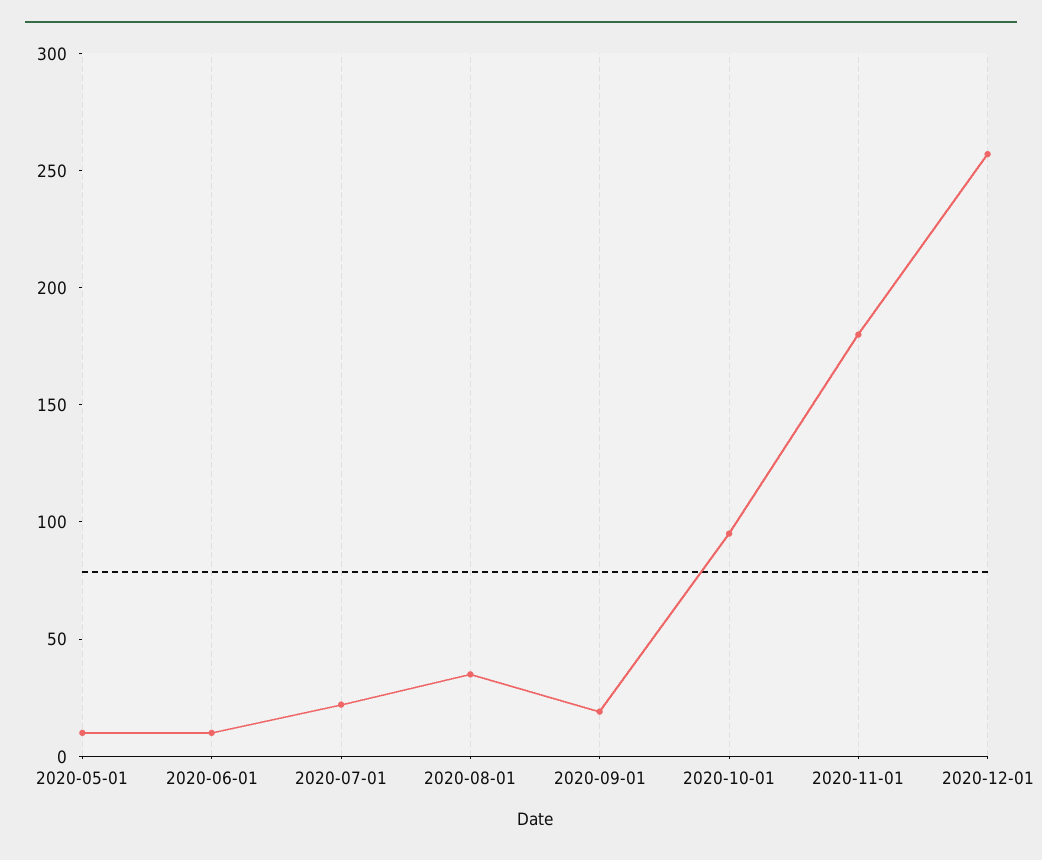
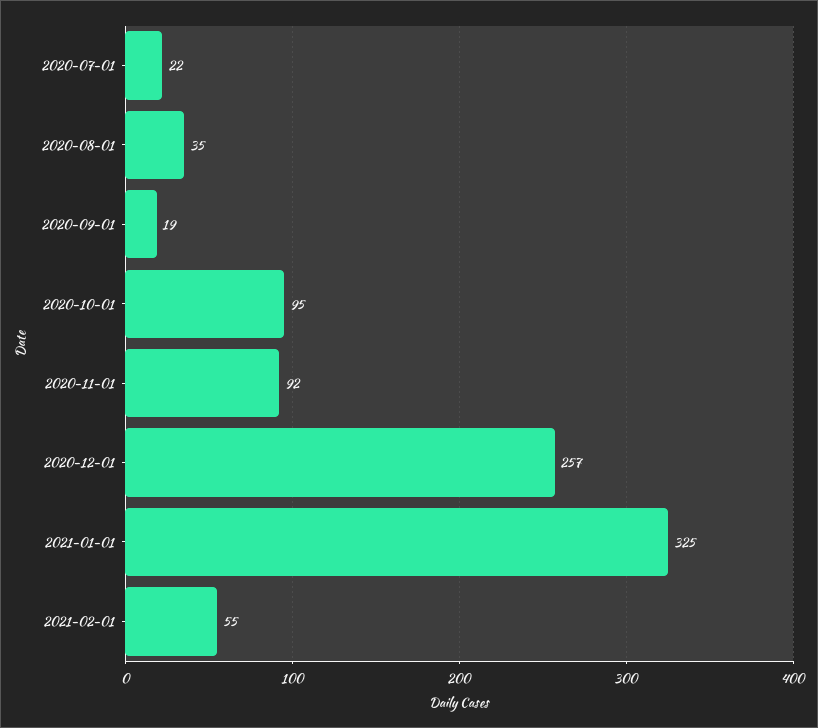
2020-05-01: 10 -> none
2020-06-01: 10 -> none
2020-11-01: 180 -> 92
2021-01-01: none -> 325
2021-02-01: none -> 55

